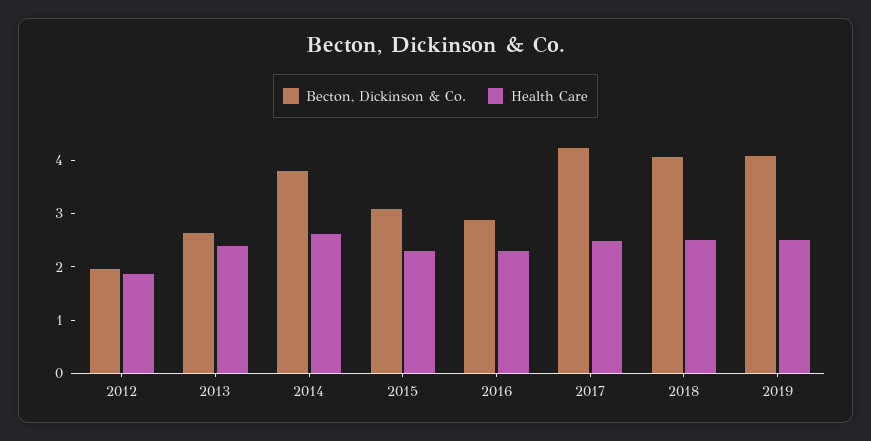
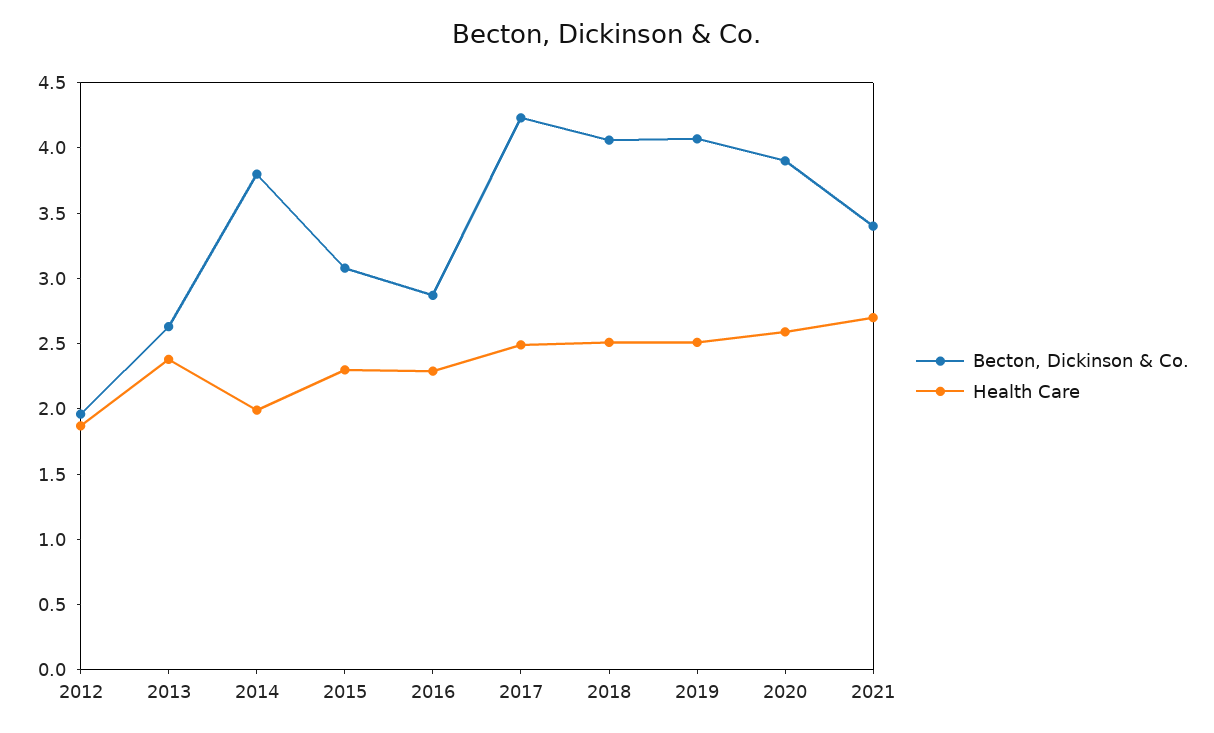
Health Care, 2014: 2.6 -> 2
Becton, Dickinson & Co., 2020: none -> 3.9
Health Care, 2020: none -> 2.6
Becton, Dickinson & Co., 2021: none -> 3.4
Health Care, 2021: none -> 2.7

